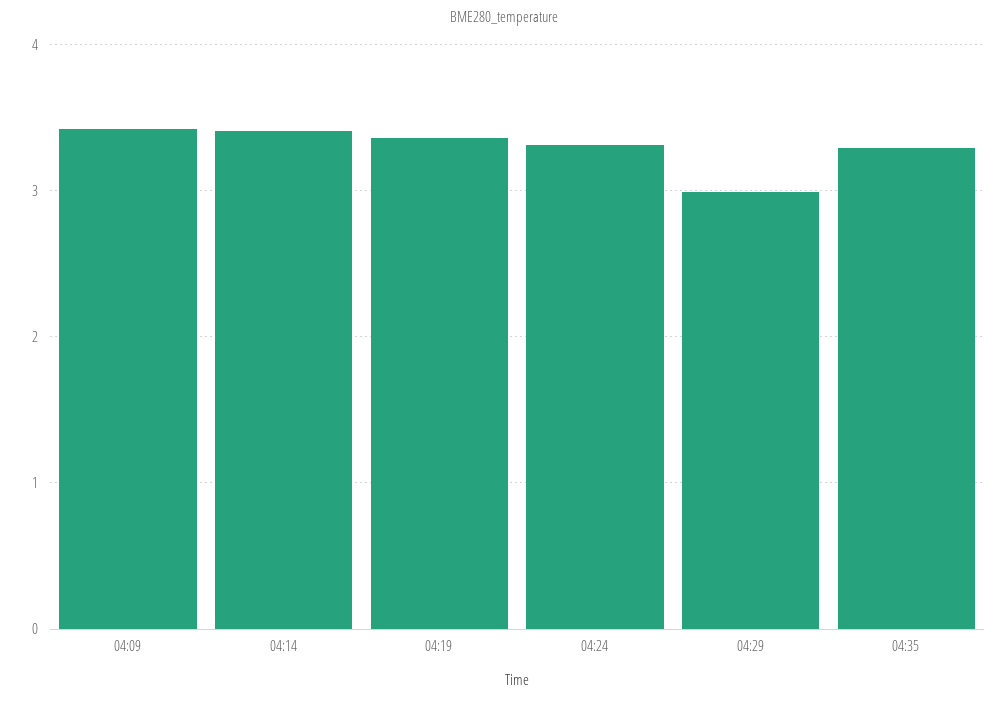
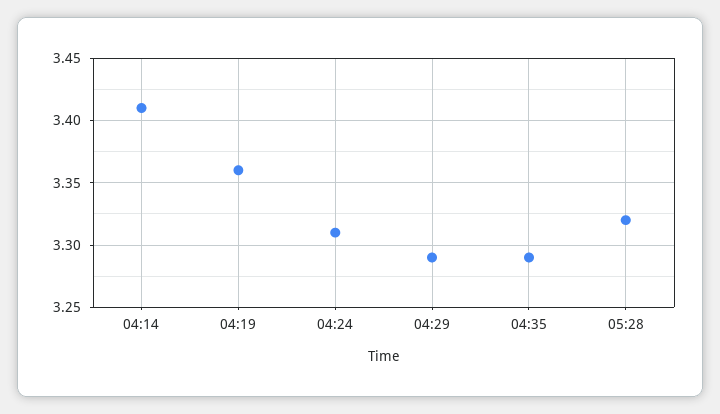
04:09: 3.4 -> none
04:29: 3 -> 3.29
05:28: none -> 3.32

